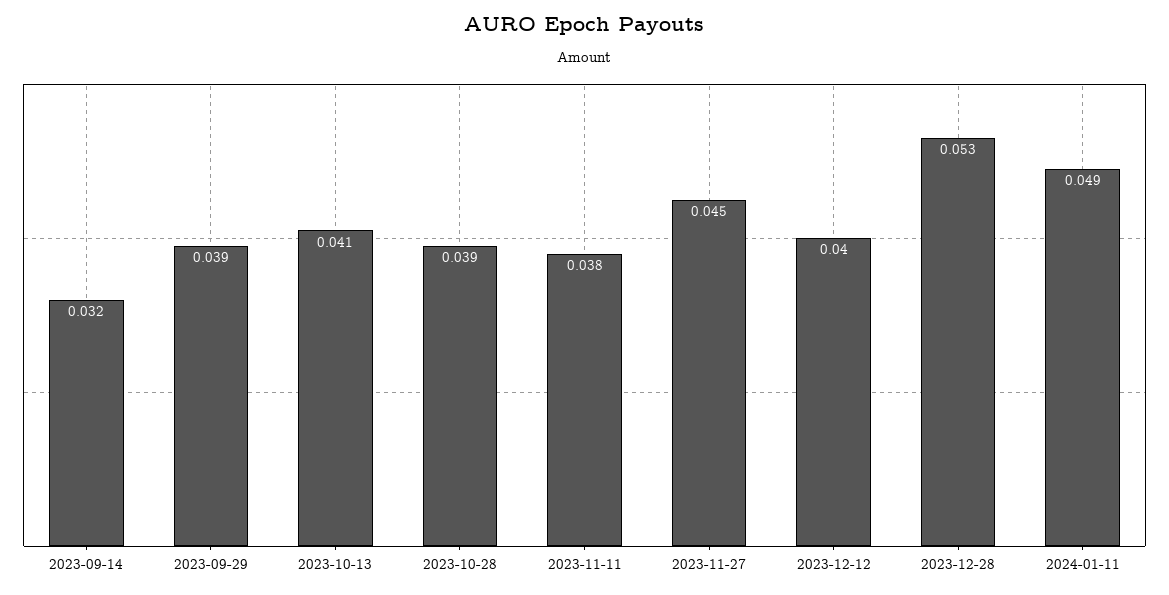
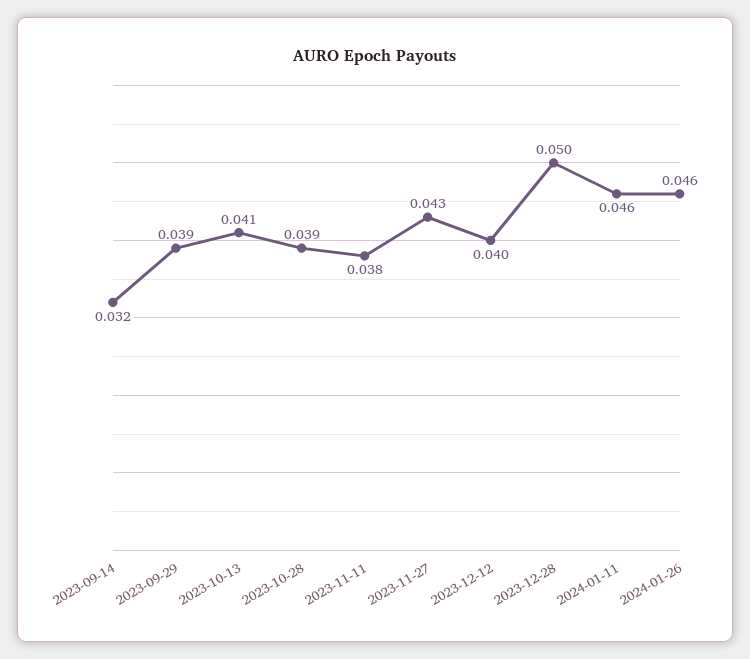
2023-11-27: 0.045 -> 0.043
2023-12-28: 0.053 -> 0.05
2024-01-11: 0.049 -> 0.046
2024-01-26: none -> 0.046

